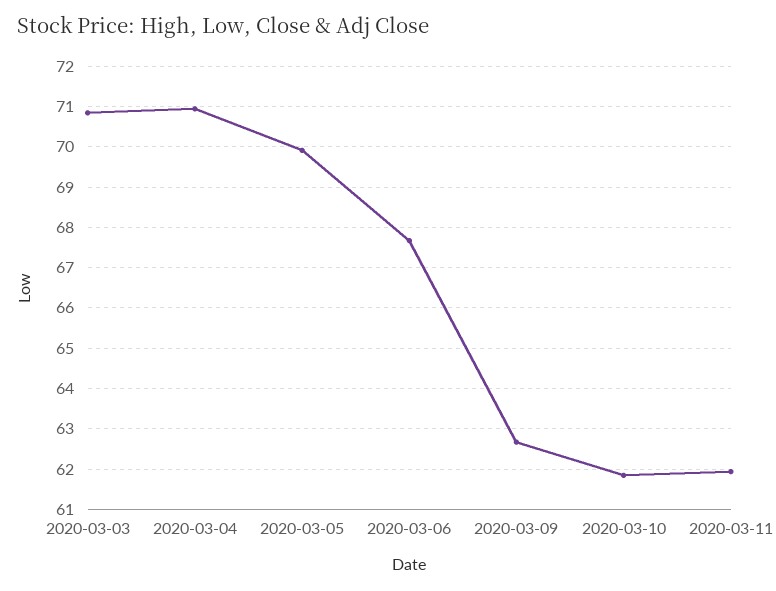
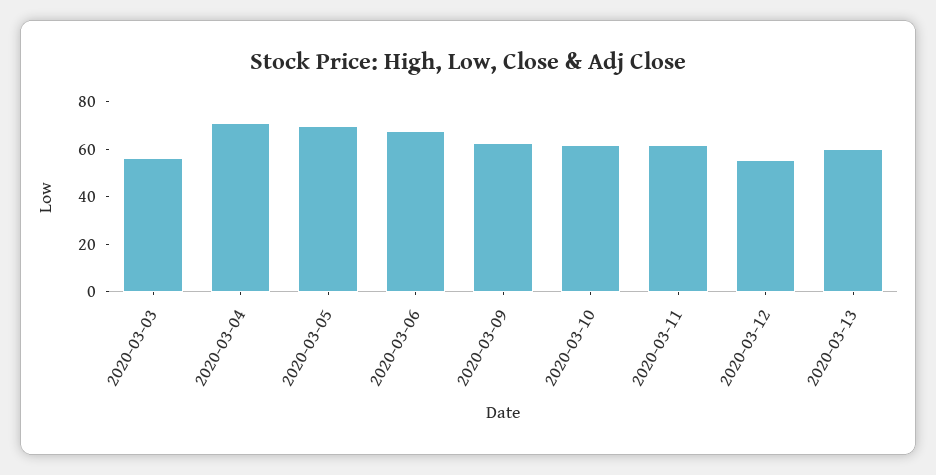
2020-03-03: 70.8 -> 55
2020-03-12: none -> 55
2020-03-13: none -> 60

